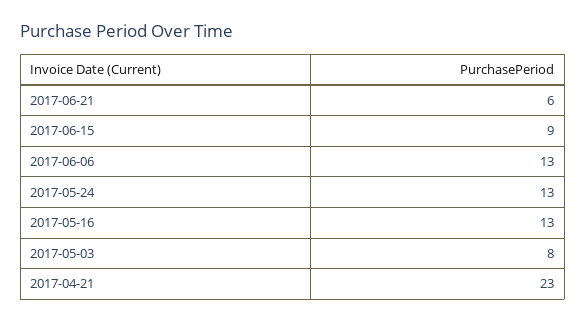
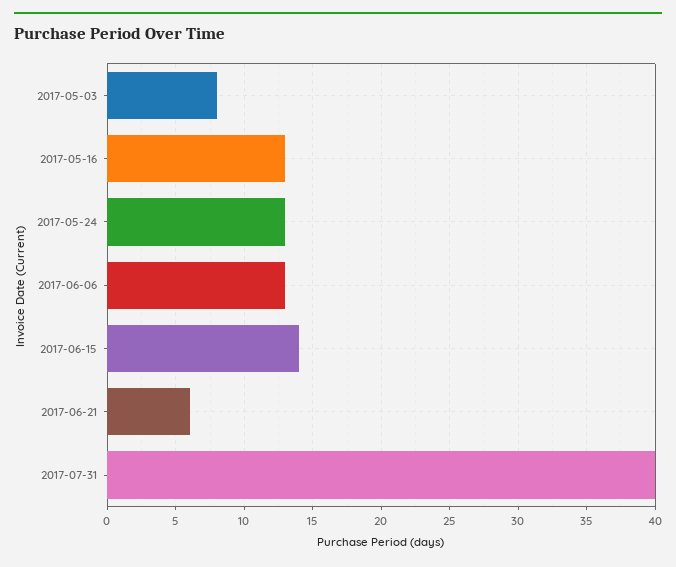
2017-06-15: 9 -> 14
2017-04-21: 23 -> none
2017-07-31: none -> 40

